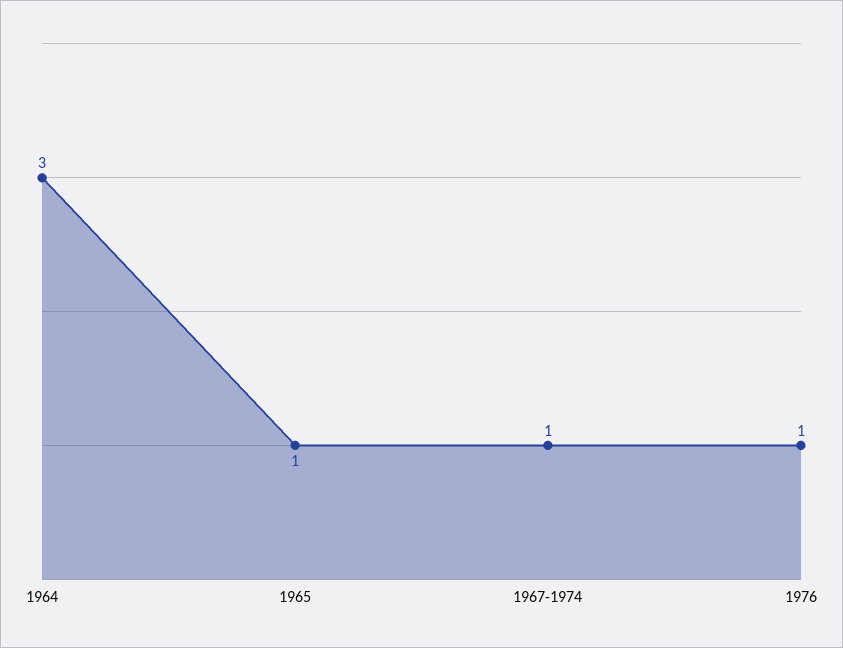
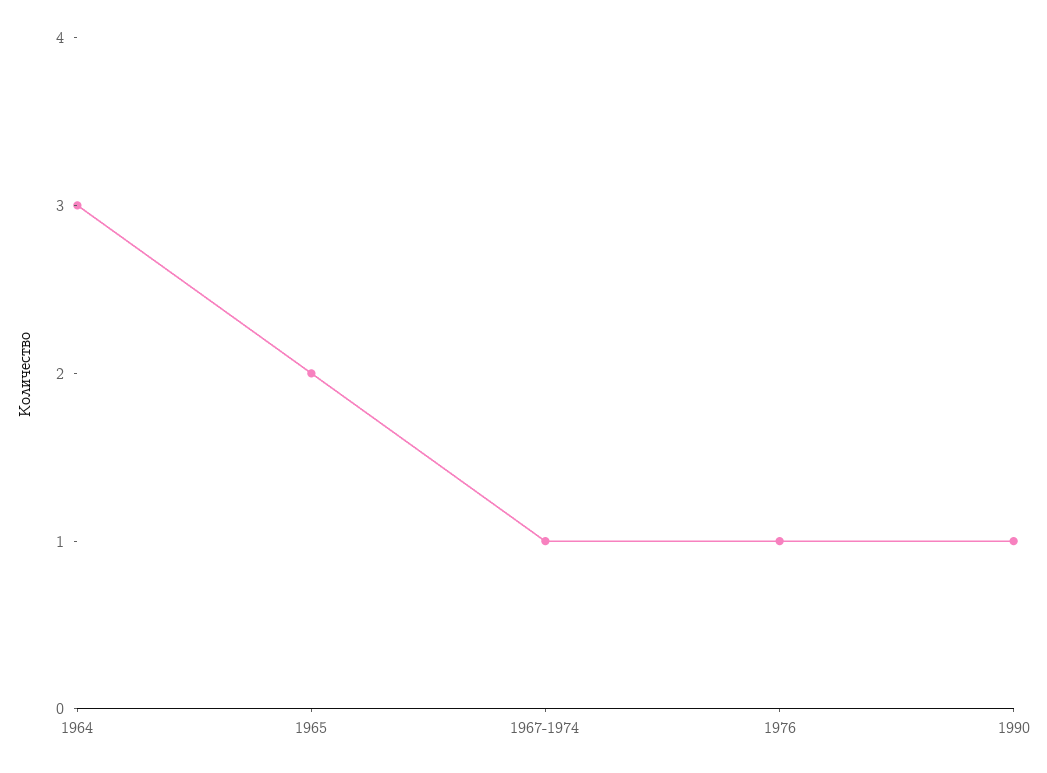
1965: 1 -> 2
1990: none -> 1

